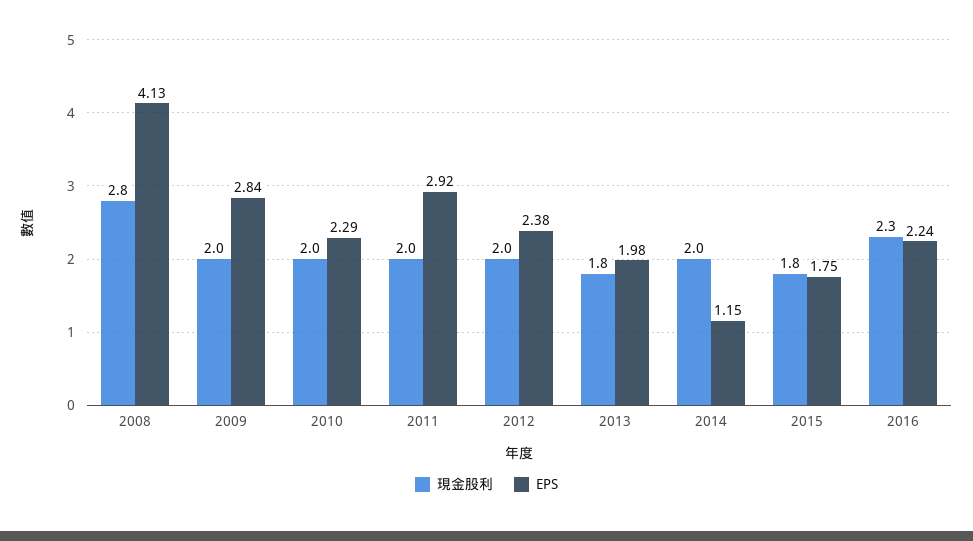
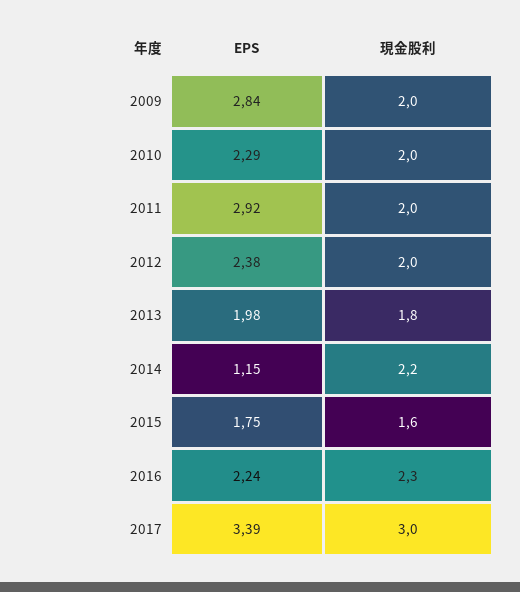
現金股利, 2008: 2.8 -> none
EPS, 2008: 4.13 -> none
現金股利, 2014: 2 -> 2.2
現金股利, 2015: 1.8 -> 1.6
EPS, 2017: none -> 3.39
現金股利, 2017: none -> 3

